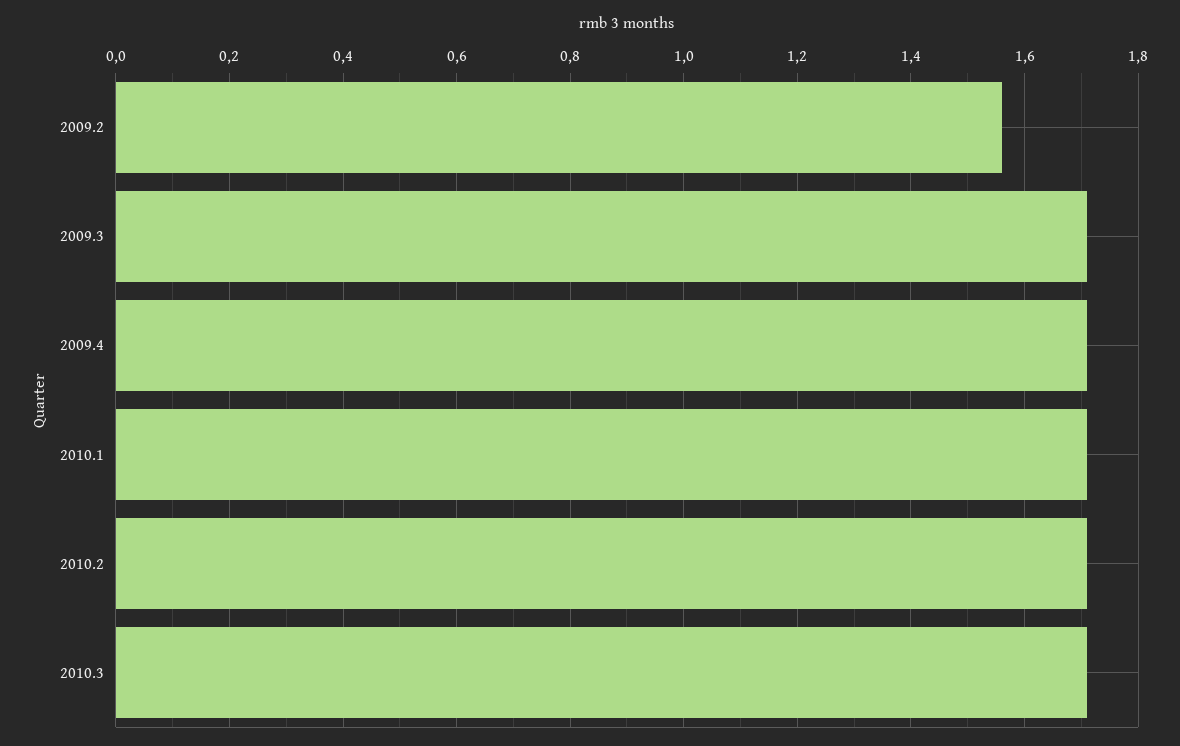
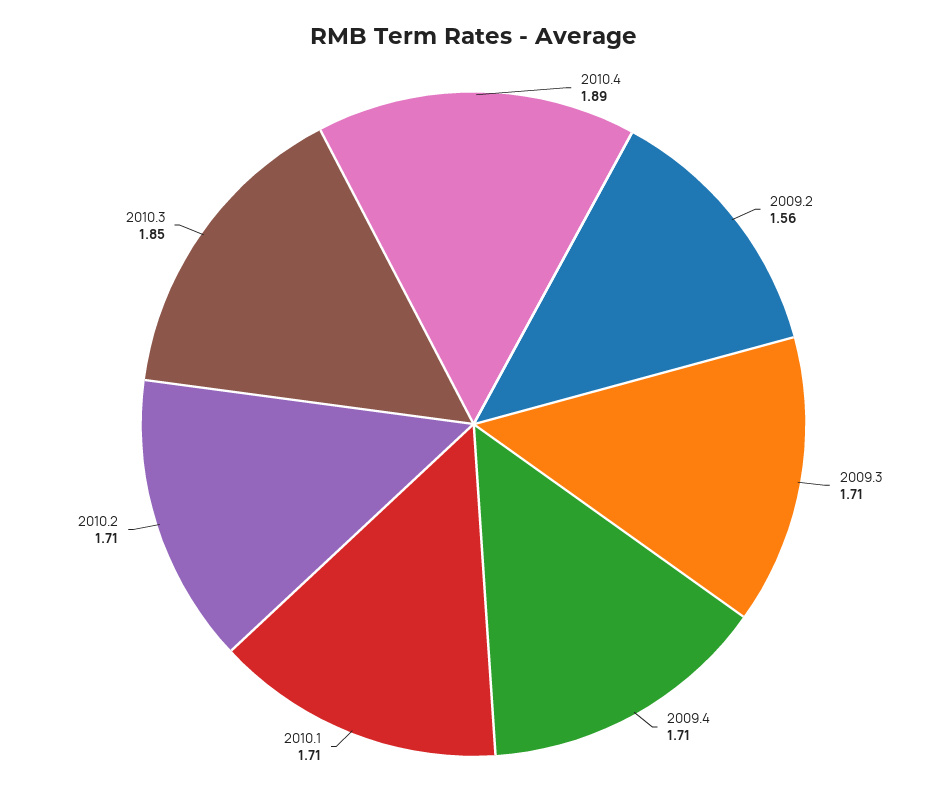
2010.3: 1.7 -> 1.85
2010.4: none -> 1.89

